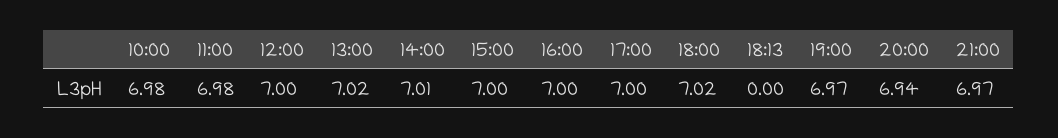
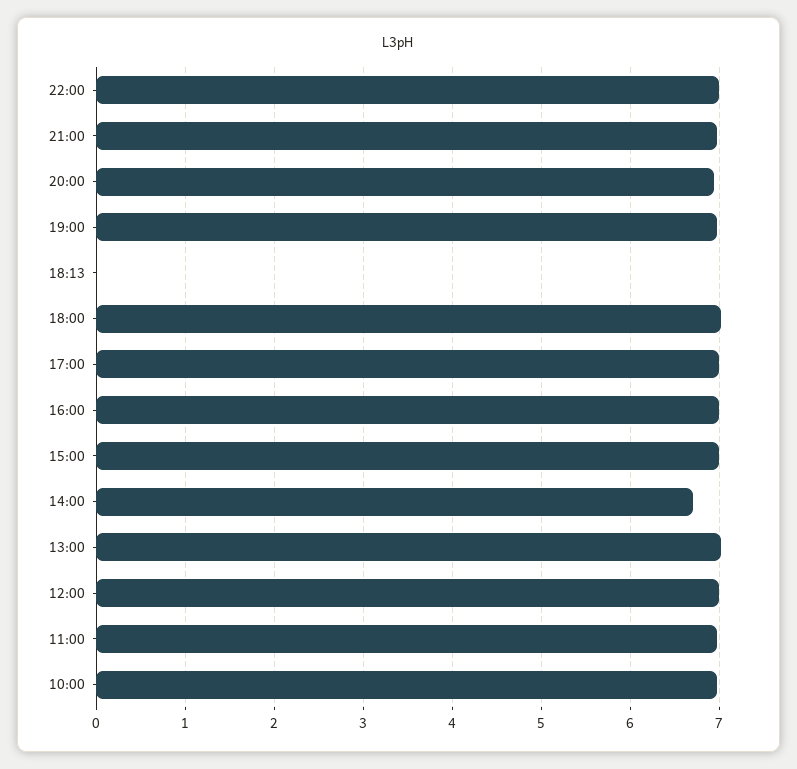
14:00: 7.01 -> 6.7
22:00: none -> 7

